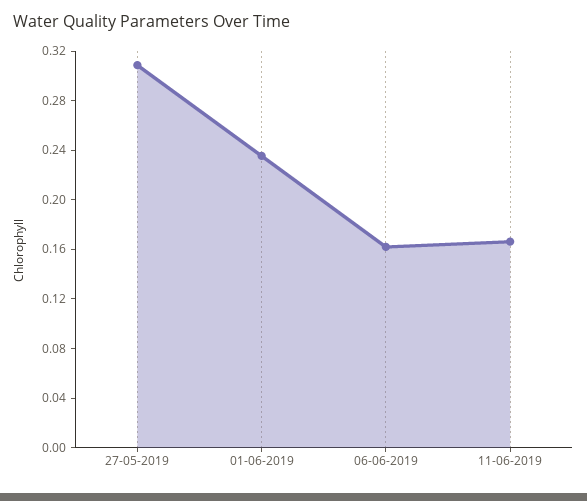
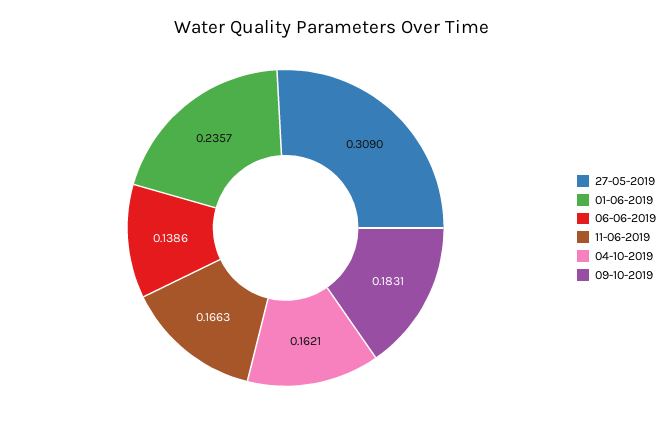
06-06-2019: 0.16 -> 0.1386
04-10-2019: none -> 0.1621
09-10-2019: none -> 0.1831

